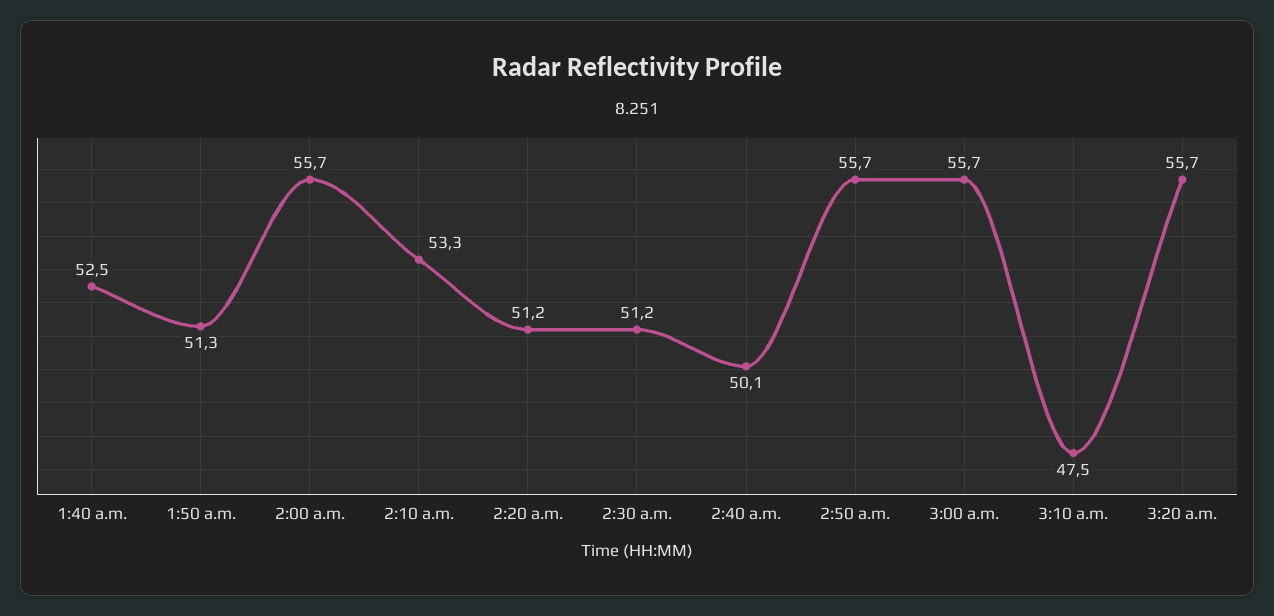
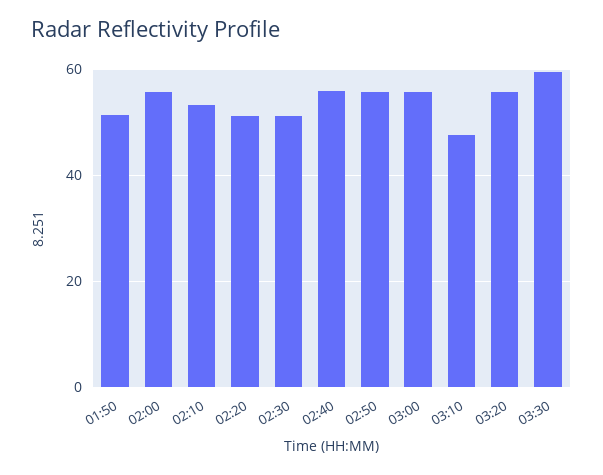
1:40 a.m.: 52.5 -> none
2:40 a.m.: 50.1 -> 56
03:30: none -> 60

